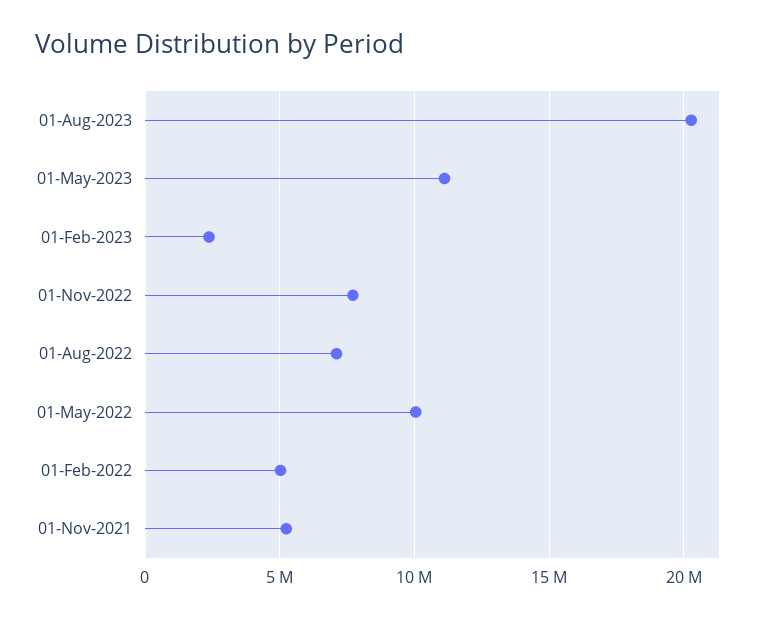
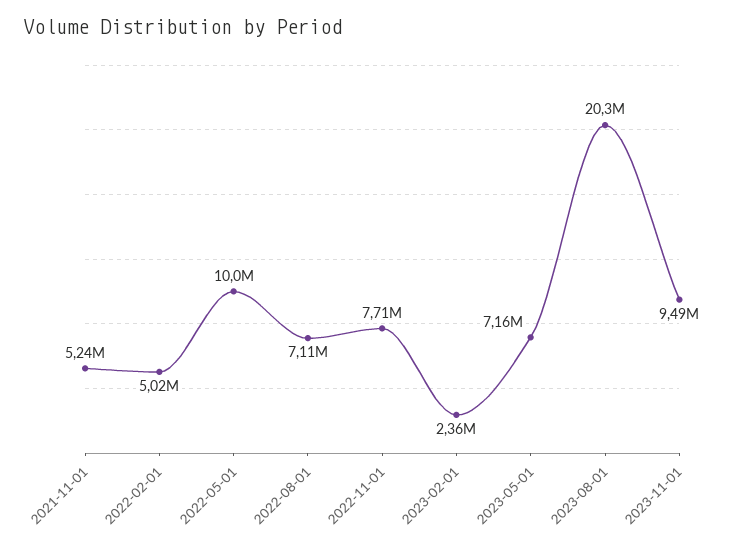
01-May-2023: 11000000 -> 7160000
2023-11-01: none -> 9490000

